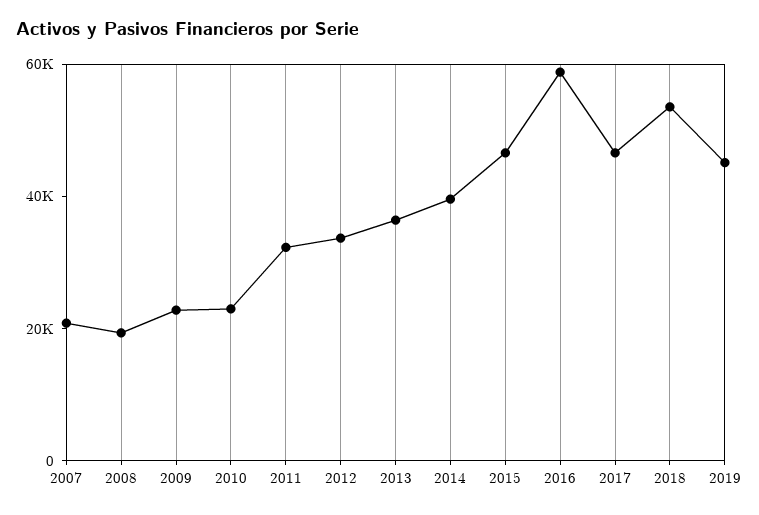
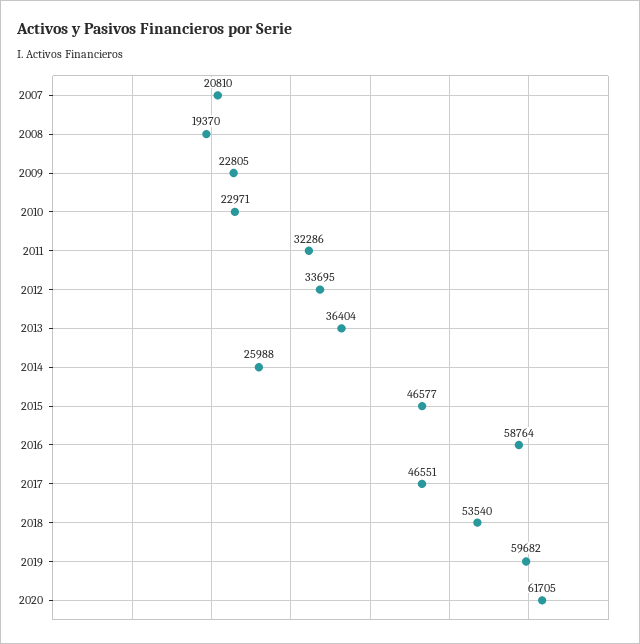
2014: 40000 -> 25988
2019: 45000 -> 59682
2020: none -> 61705

